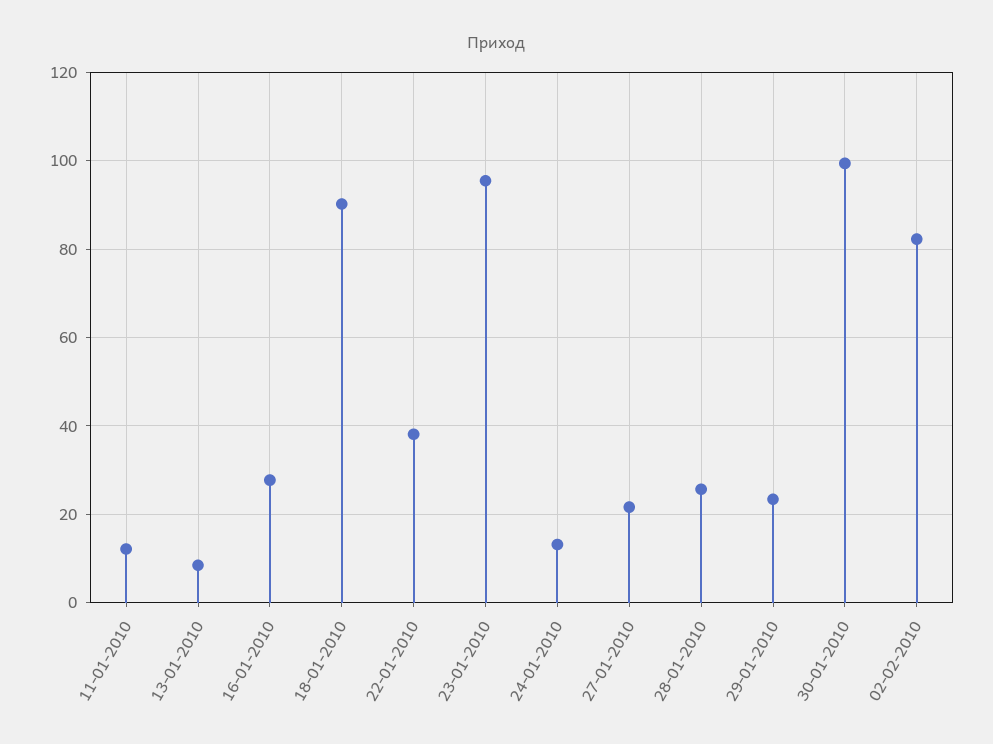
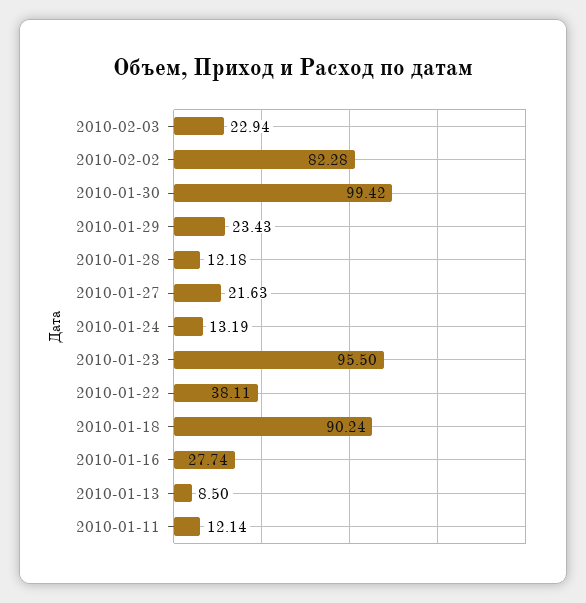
28-01-2010: 26 -> 12.18
2010-02-03: none -> 22.94

